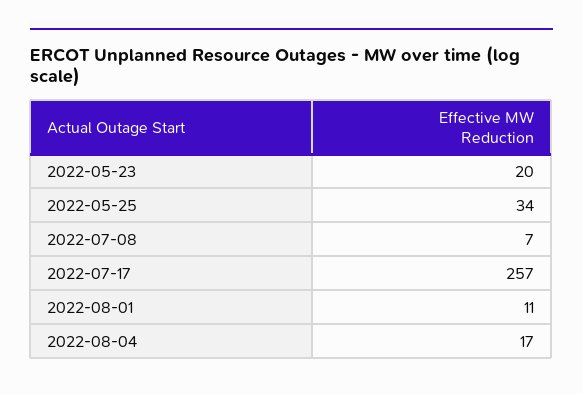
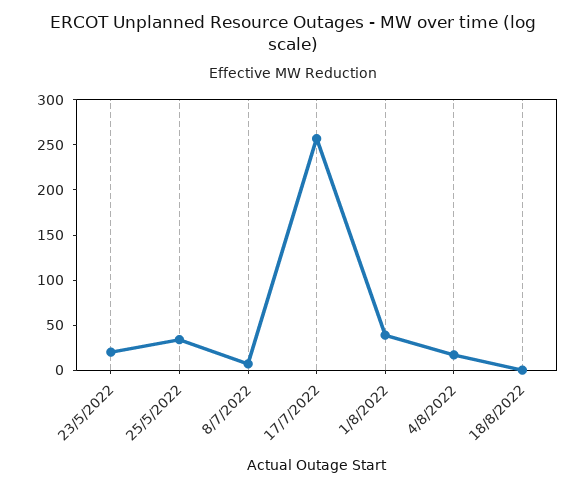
2022-08-01: 11 -> 40
18/8/2022: none -> 0

